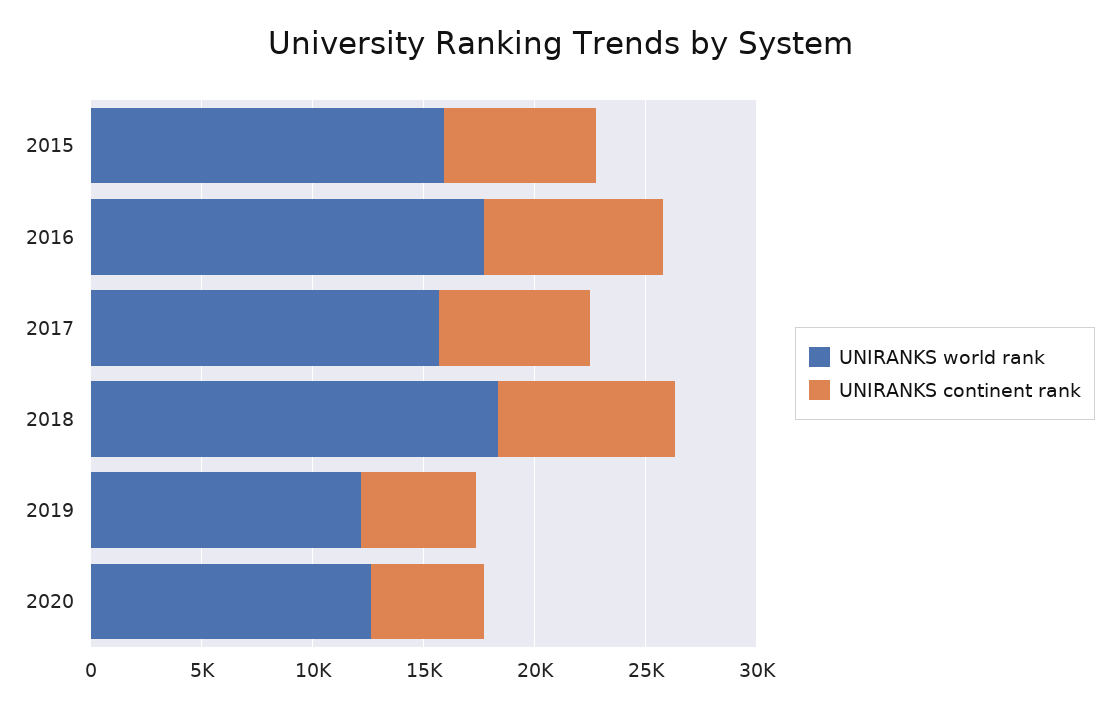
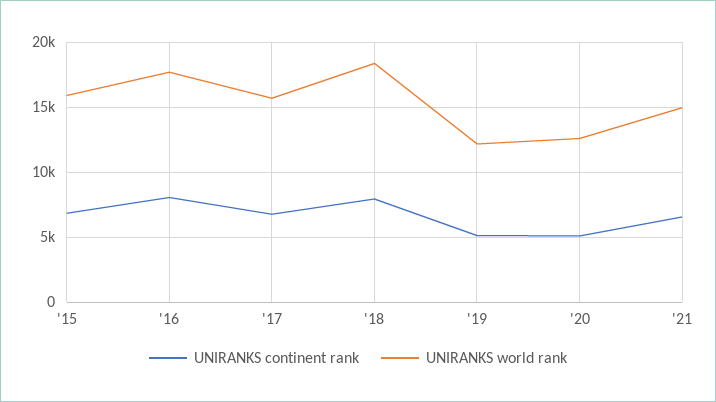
UNIRANKS continent rank, '21: none -> 6500
UNIRANKS world rank, '21: none -> 15000

